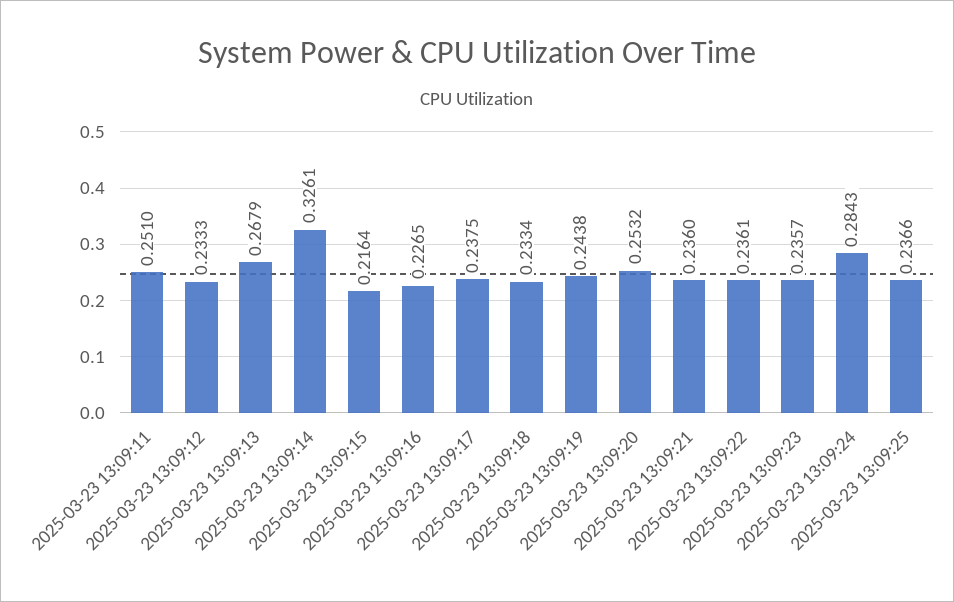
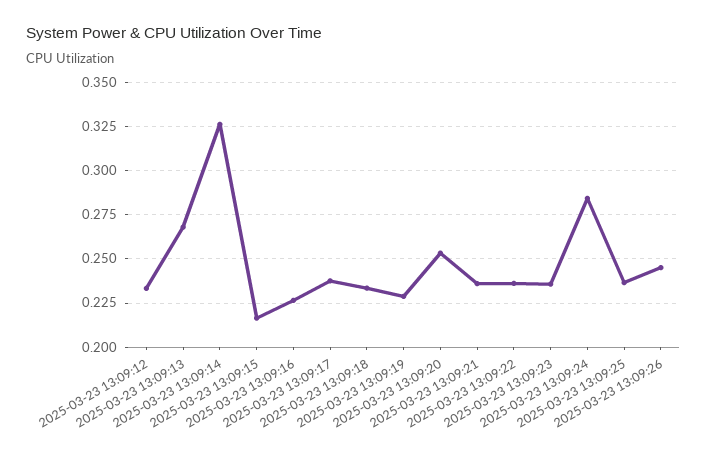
2025-03-23 13:09:11: 0.251 -> none
2025-03-23 13:09:19: 0.2438 -> 0.23
2025-03-23 13:09:26: none -> 0.245

